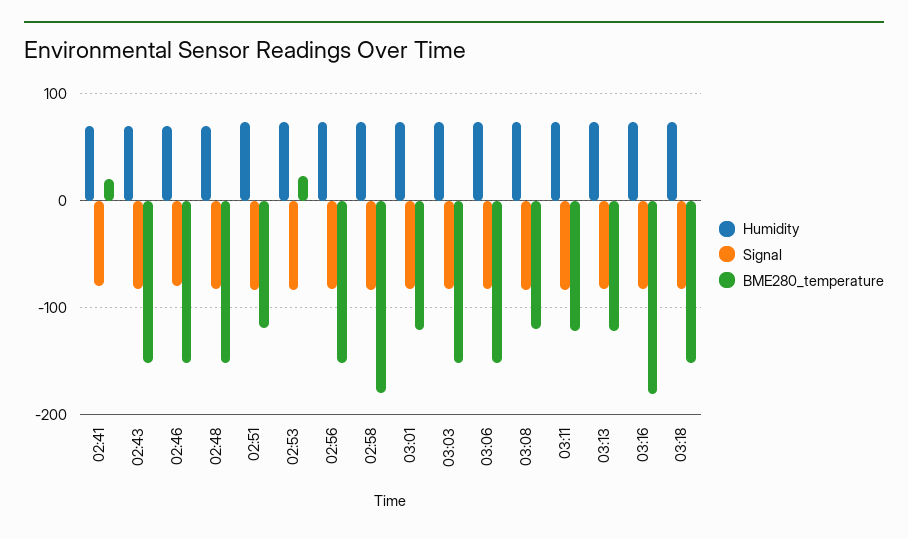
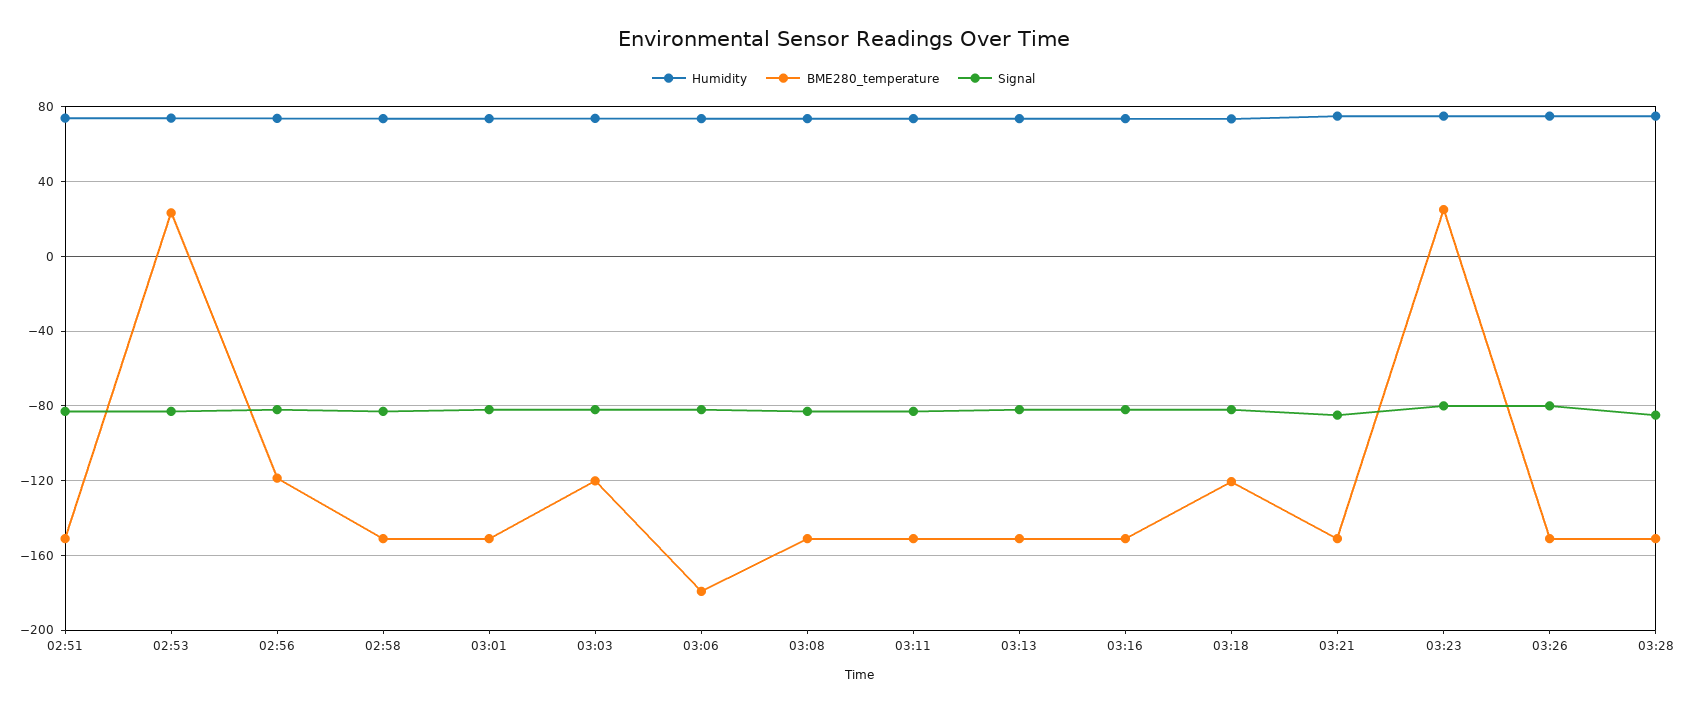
Humidity, 02:41: 70 -> none
Signal, 02:41: -80 -> none
BME280_temperature, 02:41: 20 -> none
Humidity, 02:43: 70 -> none
Signal, 02:43: -80 -> none
BME280_temperature, 02:43: -150 -> none
Humidity, 02:46: 70 -> none
Signal, 02:46: -80 -> none
BME280_temperature, 02:46: -150 -> none
Humidity, 02:48: 70 -> none
Signal, 02:48: -80 -> none
BME280_temperature, 02:48: -150 -> none
BME280_temperature, 02:51: -120 -> -150
BME280_temperature, 02:56: -150 -> -120
BME280_temperature, 02:58: -180 -> -150
BME280_temperature, 03:01: -120 -> -150
BME280_temperature, 03:03: -150 -> -120
BME280_temperature, 03:06: -150 -> -180
BME280_temperature, 03:08: -120 -> -150
BME280_temperature, 03:11: -120 -> -150
BME280_temperature, 03:13: -120 -> -150
BME280_temperature, 03:16: -180 -> -150
BME280_temperature, 03:18: -150 -> -120
Humidity, 03:21: none -> 75
BME280_temperature, 03:21: none -> -150
Signal, 03:21: none -> -85
Humidity, 03:23: none -> 75
BME280_temperature, 03:23: none -> 25
Signal, 03:23: none -> -80
Humidity, 03:26: none -> 75
BME280_temperature, 03:26: none -> -150
Signal, 03:26: none -> -80
Humidity, 03:28: none -> 75
BME280_temperature, 03:28: none -> -150
Signal, 03:28: none -> -85

